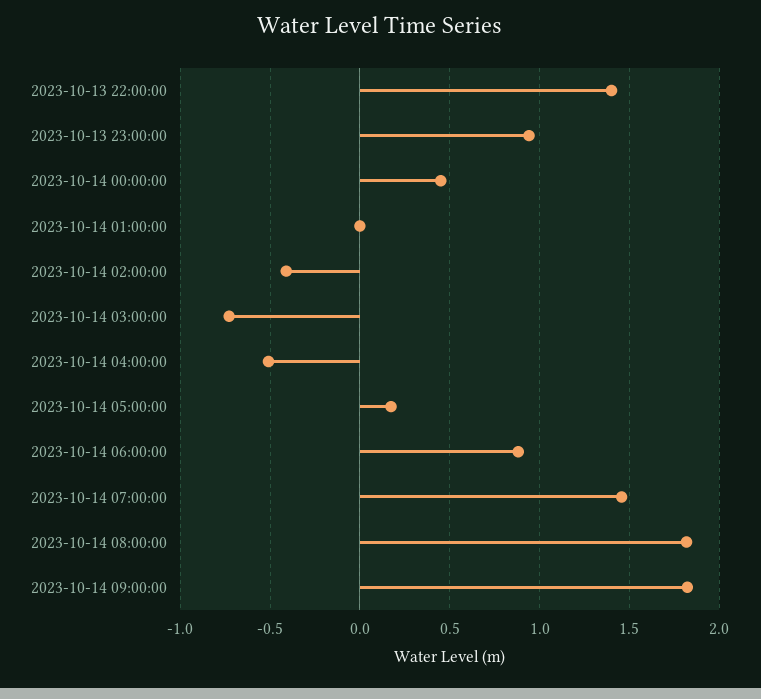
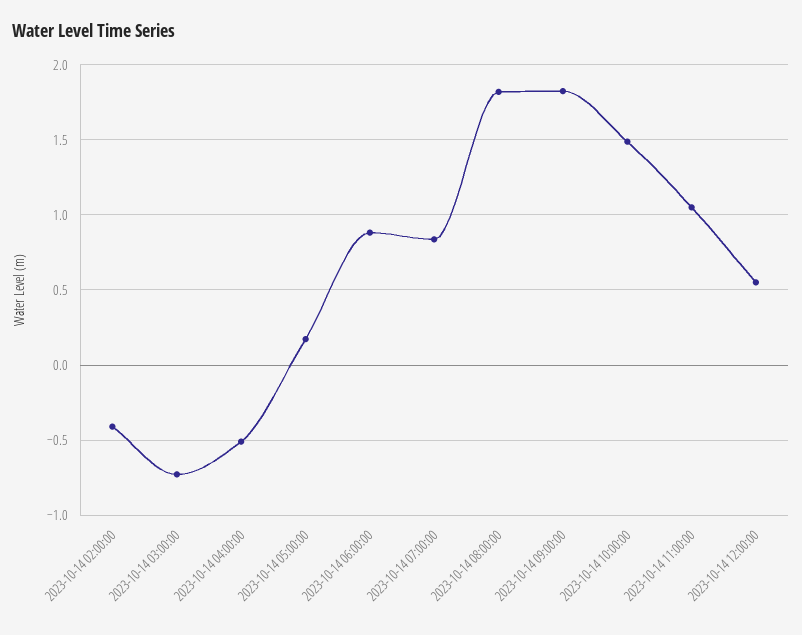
2023-10-13 22:00:00: 1.4 -> none
2023-10-13 23:00:00: 0.95 -> none
2023-10-14 00:00:00: 0.45 -> none
2023-10-14 01:00:00: 0 -> none
2023-10-14 07:00:00: 1.45 -> 0.85
2023-10-14 10:00:00: none -> 1.5
2023-10-14 11:00:00: none -> 1.05
2023-10-14 12:00:00: none -> 0.55

